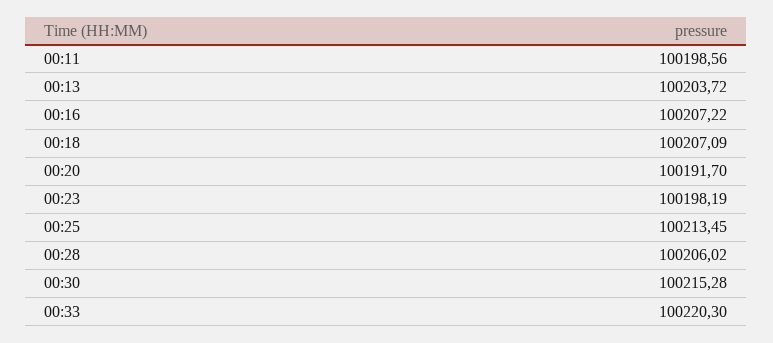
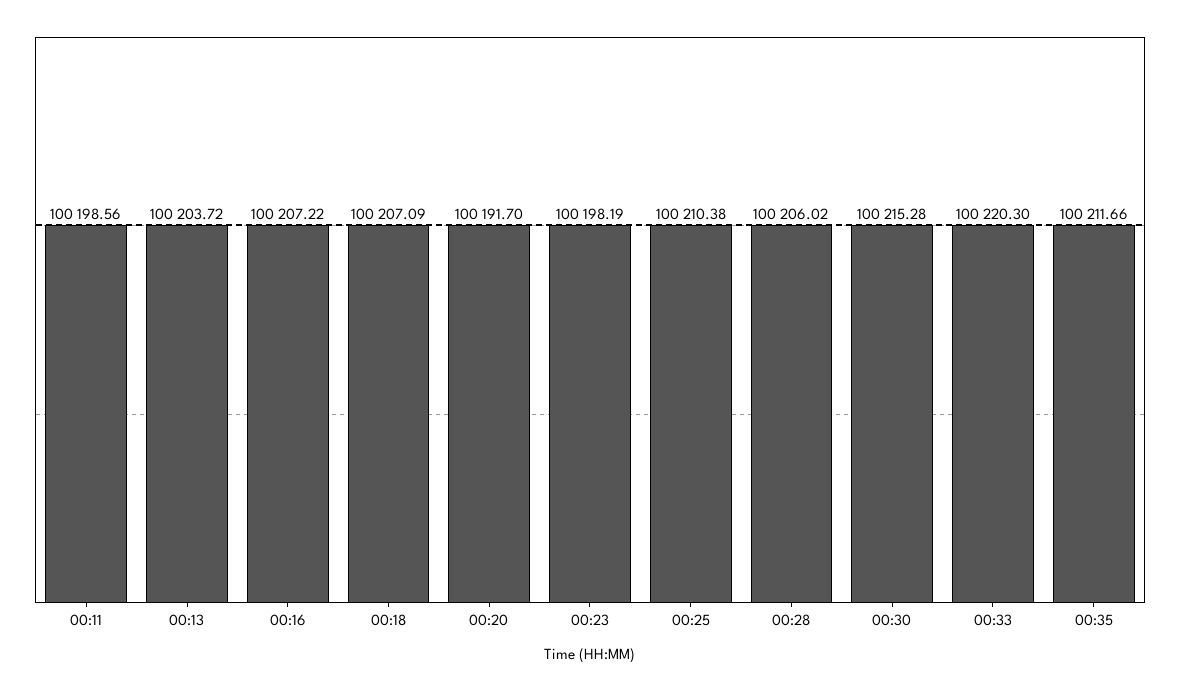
00:25: 100213.45 -> 100210.38
00:35: none -> 100211.66

